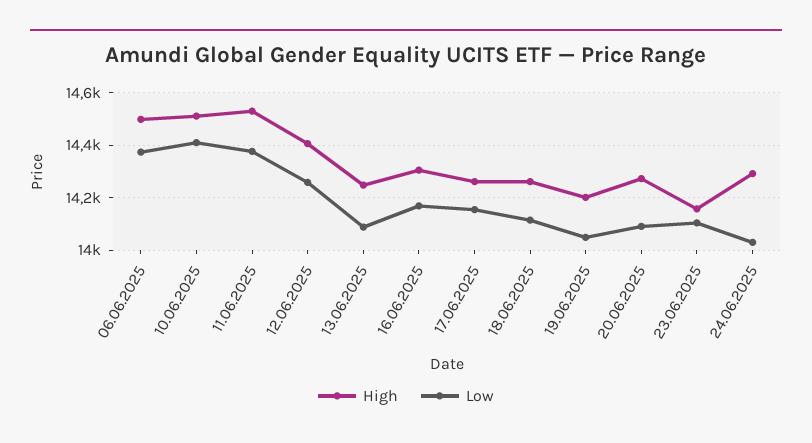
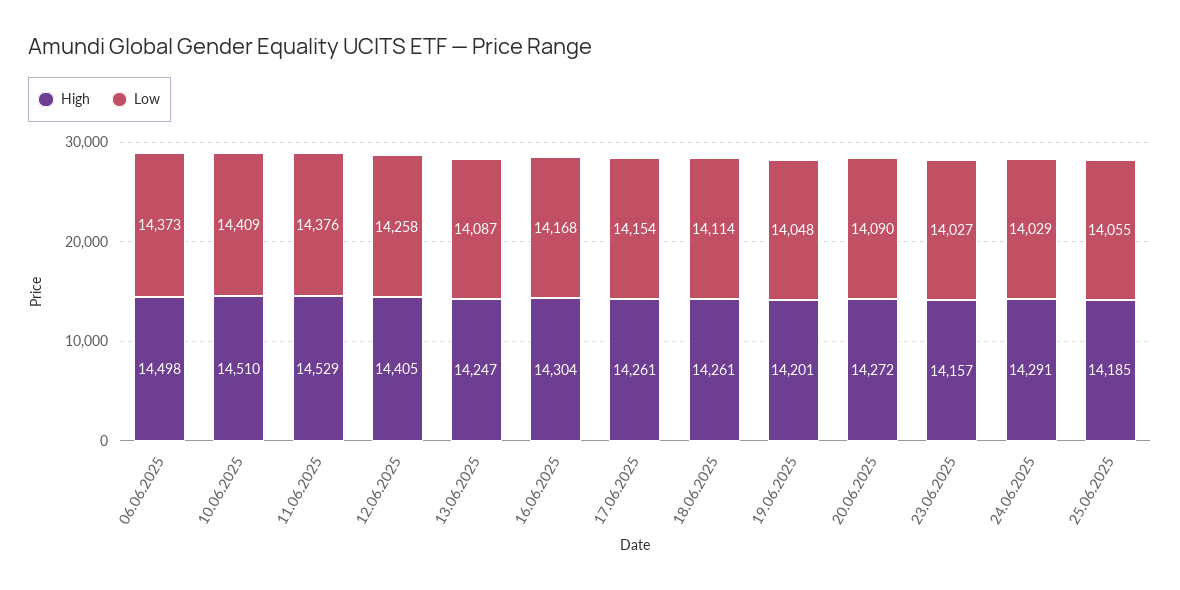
Low, 23.06.2025: 14100 -> 14027
High, 25.06.2025: none -> 14185
Low, 25.06.2025: none -> 14055

